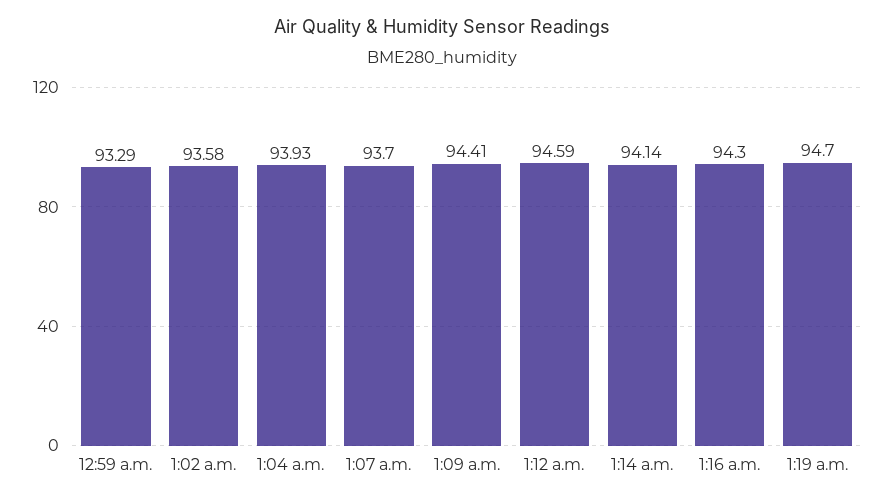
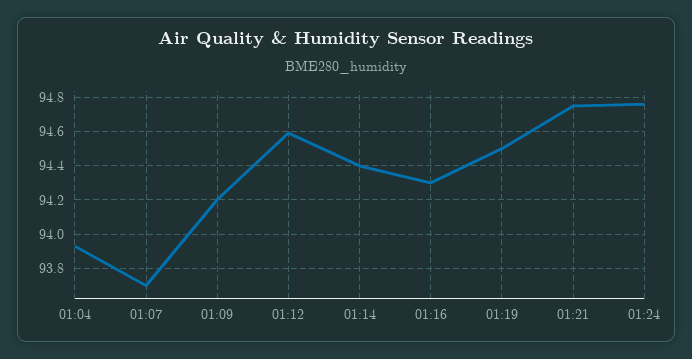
12:59 a.m.: 93.29 -> none
1:02 a.m.: 93.58 -> none
1:09 a.m.: 94.41 -> 94.2
1:14 a.m.: 94.14 -> 94.4
1:19 a.m.: 94.7 -> 94.5
01:21: none -> 94.75
01:24: none -> 94.75

